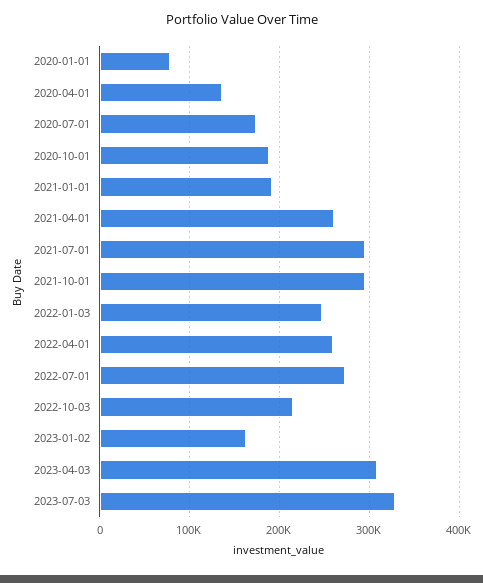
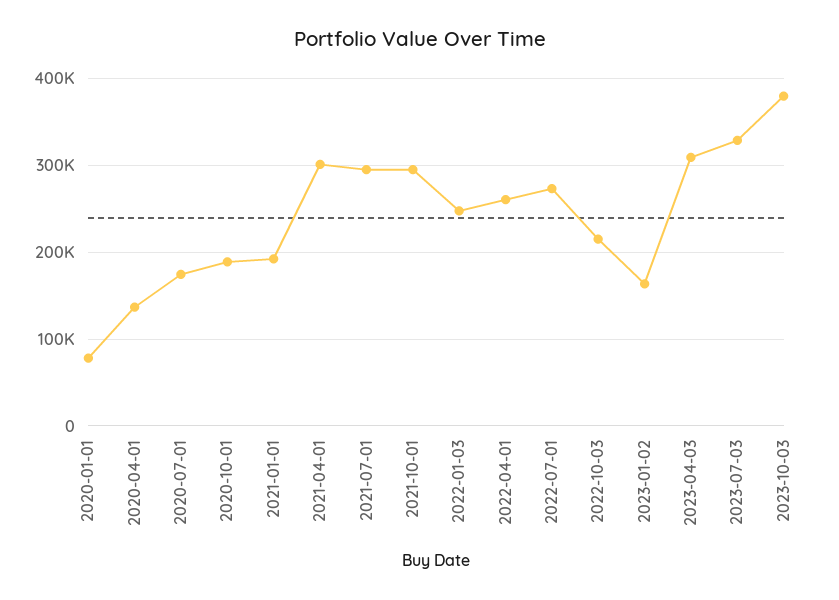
2021-04-01: 260000 -> 300000
2023-10-03: none -> 380000

